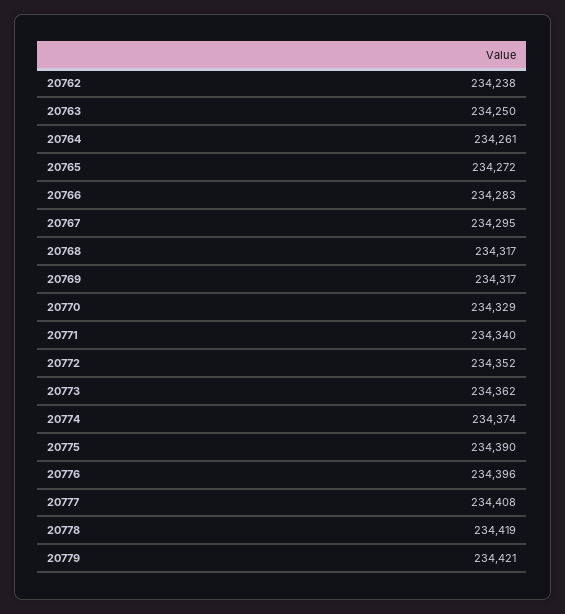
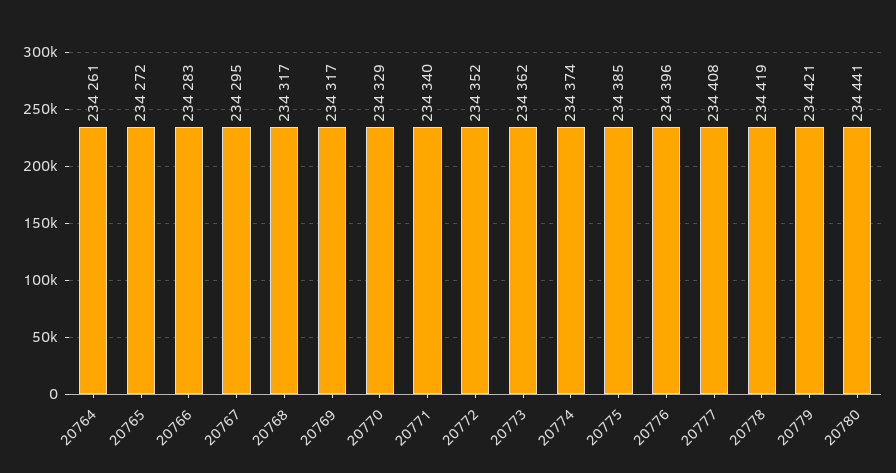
20762: 234238 -> none
20763: 234250 -> none
20775: 234390 -> 234385
20780: none -> 234441

